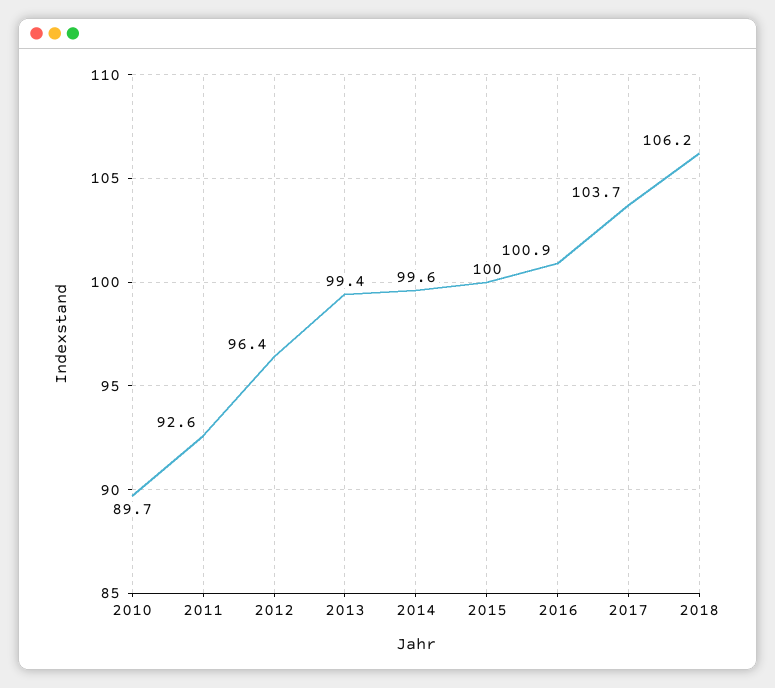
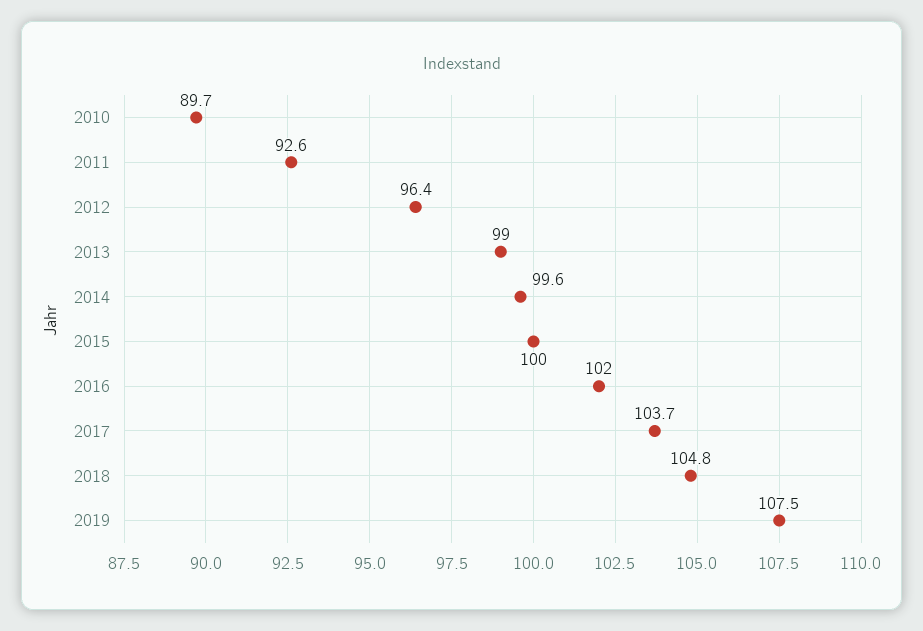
2013: 99.4 -> 99
2016: 100.9 -> 102
2018: 106.2 -> 104.8
2019: none -> 107.5

